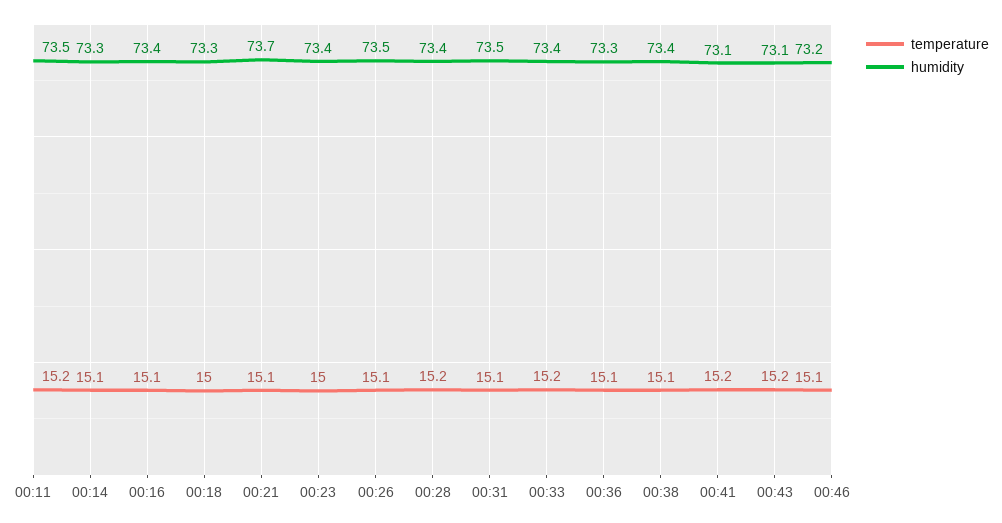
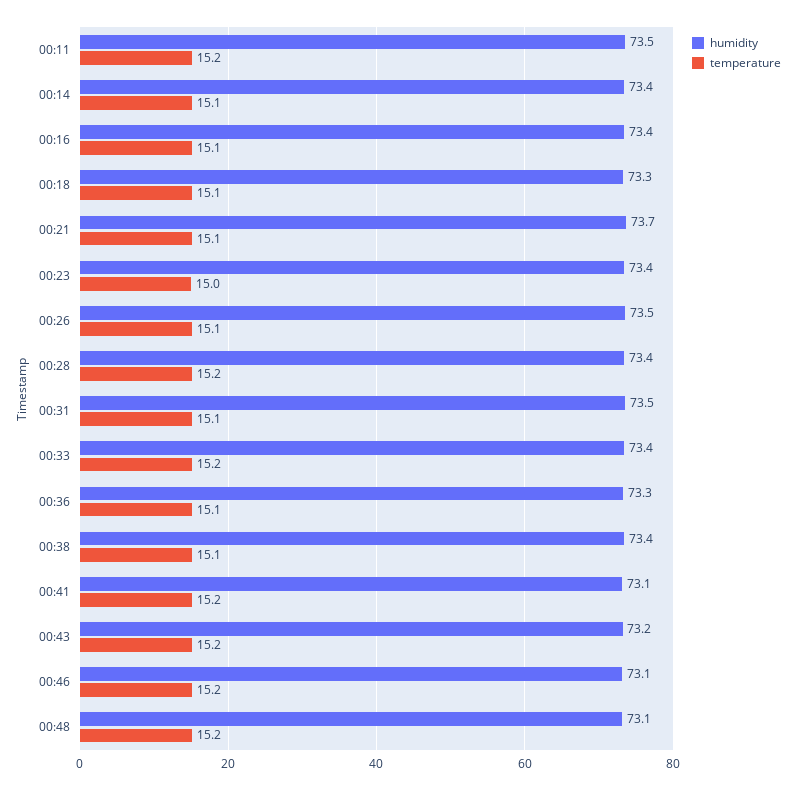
humidity, 00:14: 73.3 -> 73.4
temperature, 00:18: 15 -> 15.1
humidity, 00:43: 73.1 -> 73.2
temperature, 00:46: 15.1 -> 15.2
humidity, 00:46: 73.2 -> 73.1
humidity, 00:48: none -> 73.1
temperature, 00:48: none -> 15.2

